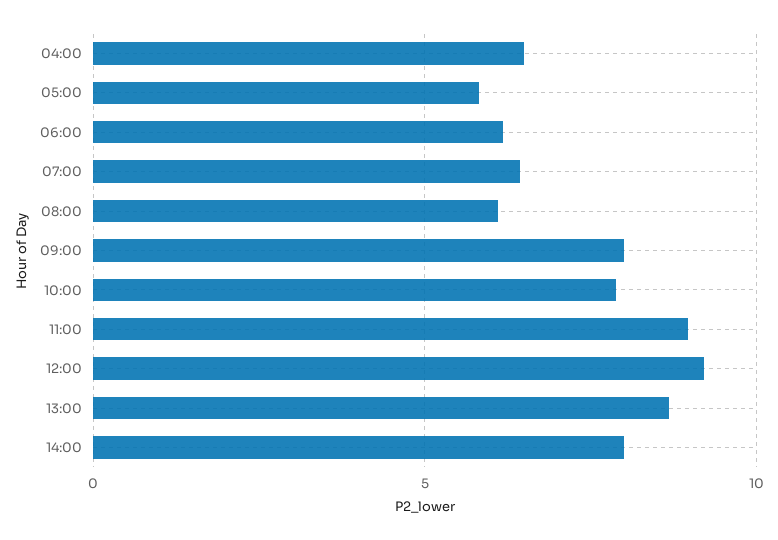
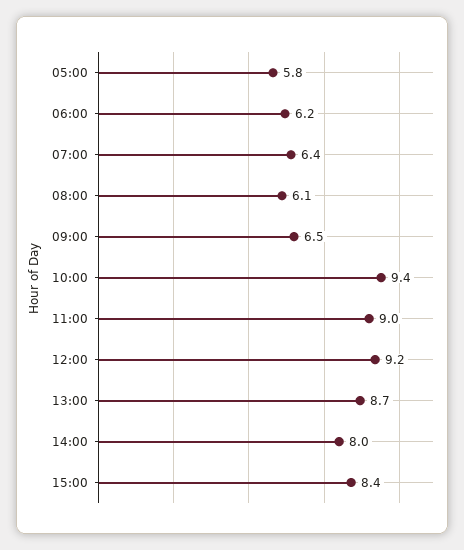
04:00: 6.5 -> none
09:00: 8 -> 6.5
10:00: 8 -> 9.4
15:00: none -> 8.4

